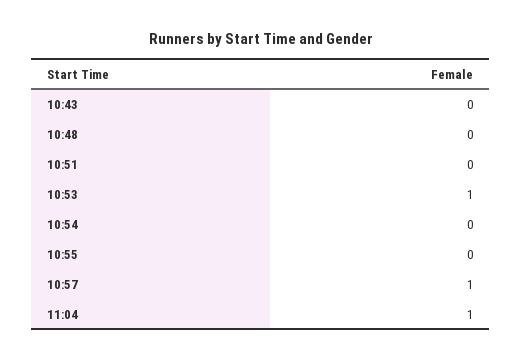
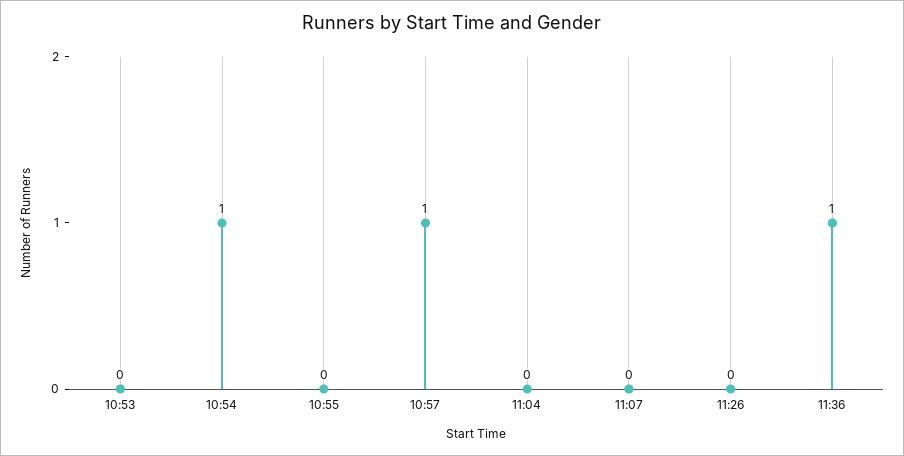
10:43: 0 -> none
10:48: 0 -> none
10:51: 0 -> none
10:53: 1 -> 0
10:54: 0 -> 1
11:04: 1 -> 0
11:07: none -> 0
11:26: none -> 0
11:36: none -> 1

